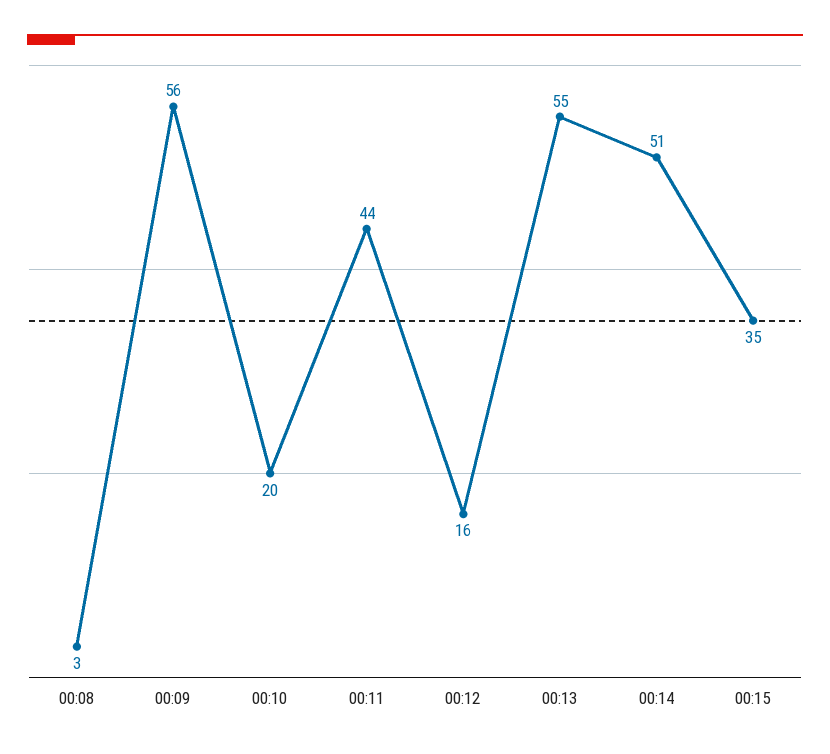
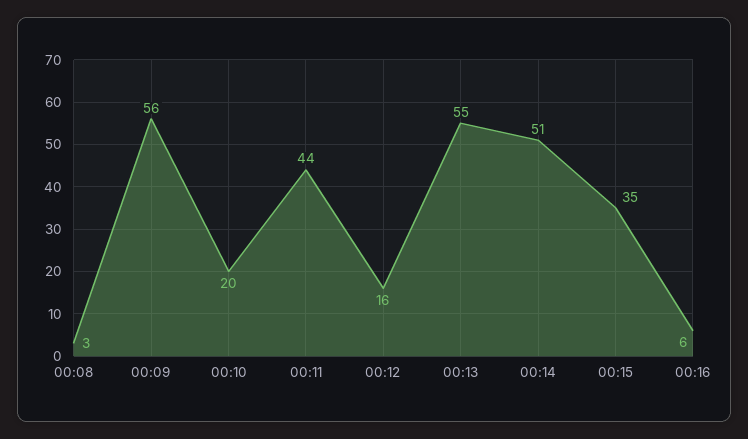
00:16: none -> 6

